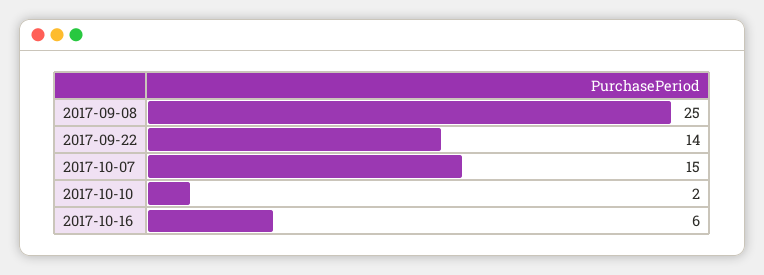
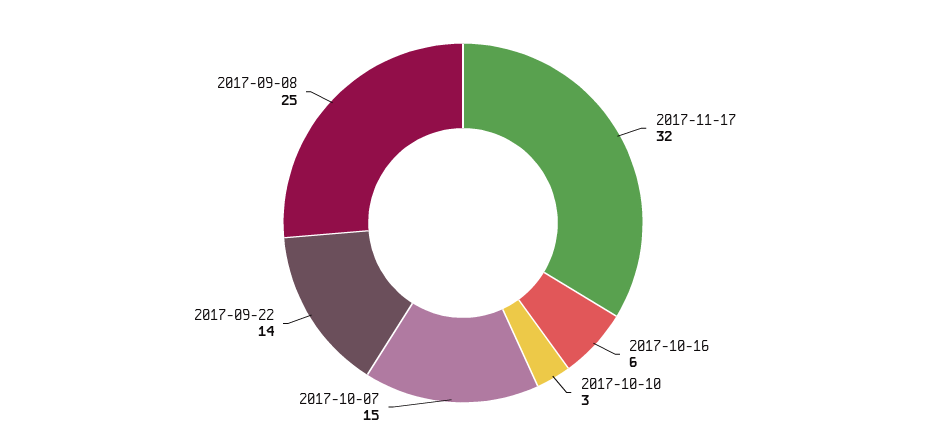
2017-10-10: 2 -> 3
2017-11-17: none -> 32

